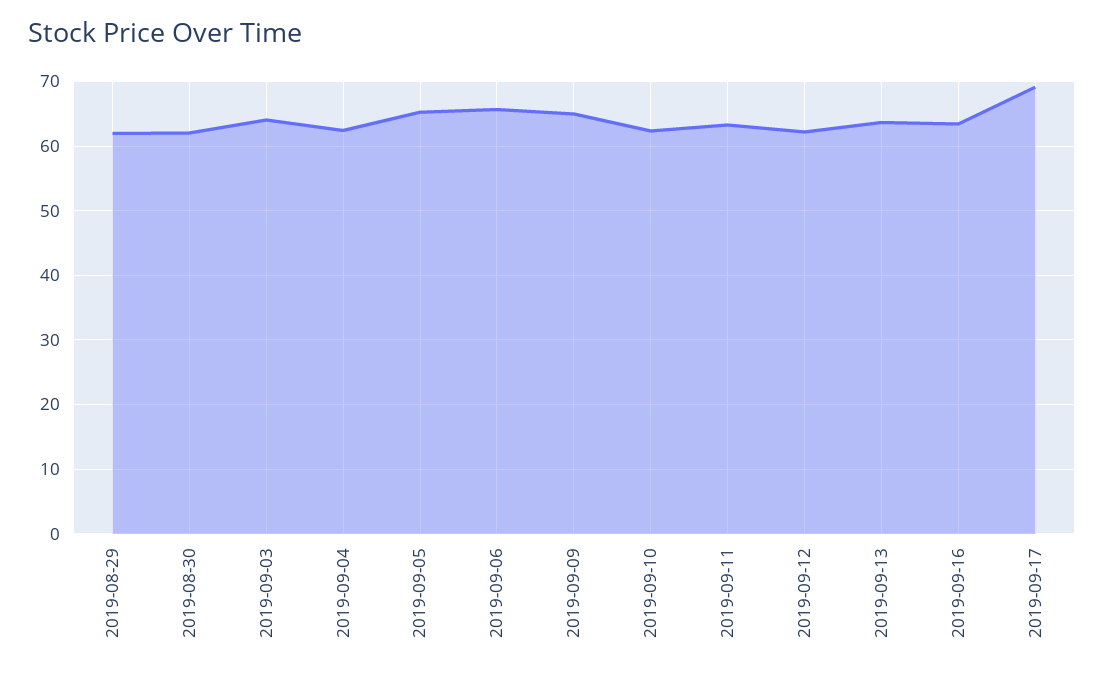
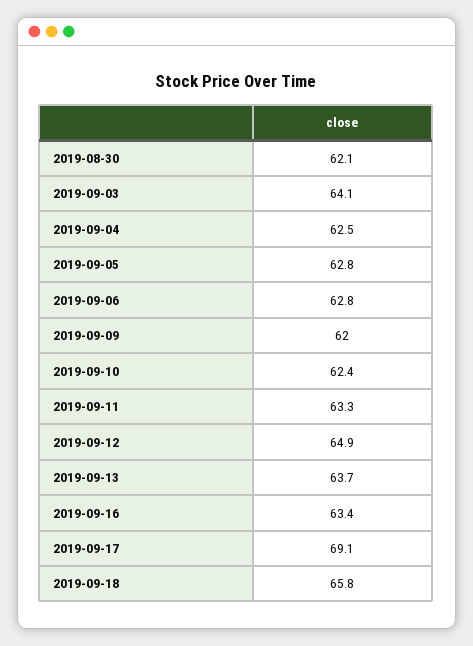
2019-08-29: 62 -> none
2019-09-05: 65 -> 62.8
2019-09-06: 66 -> 62.8
2019-09-09: 65 -> 62
2019-09-12: 62 -> 64.9
2019-09-18: none -> 65.8

